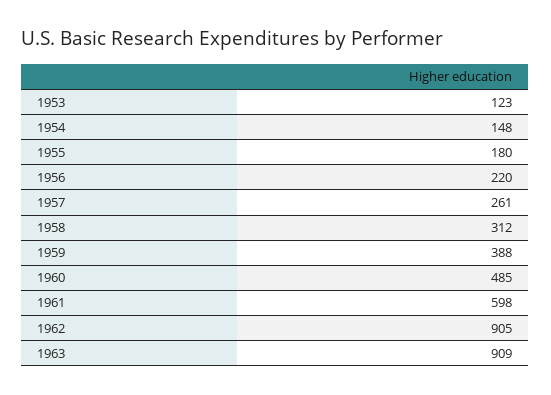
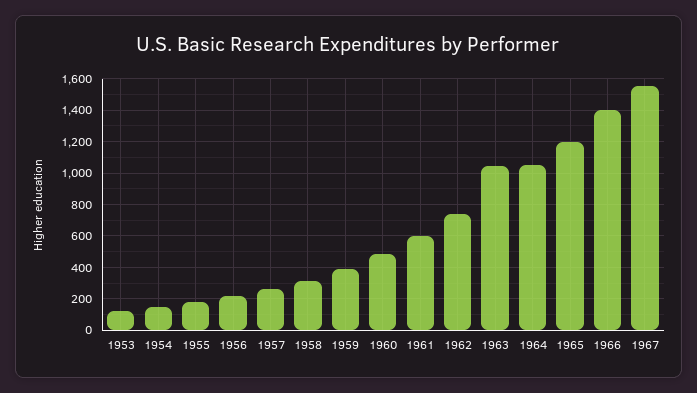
1962: 905 -> 750
1963: 909 -> 1050
1964: none -> 1050
1965: none -> 1200
1966: none -> 1400
1967: none -> 1550

